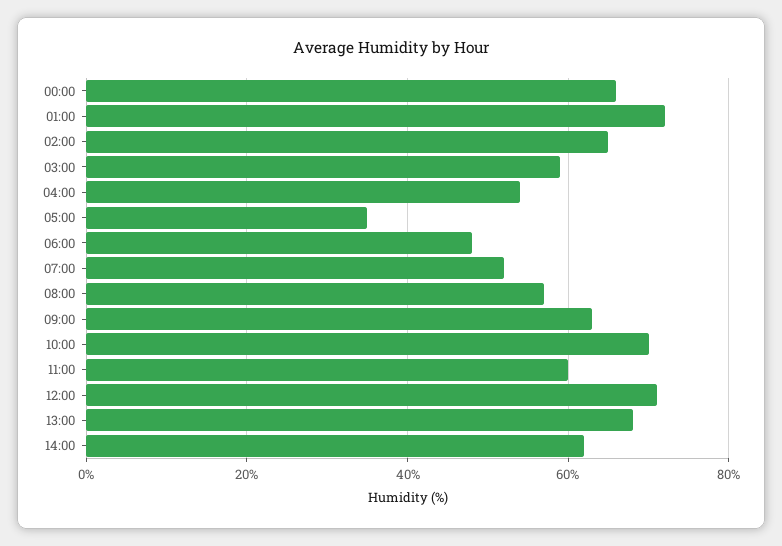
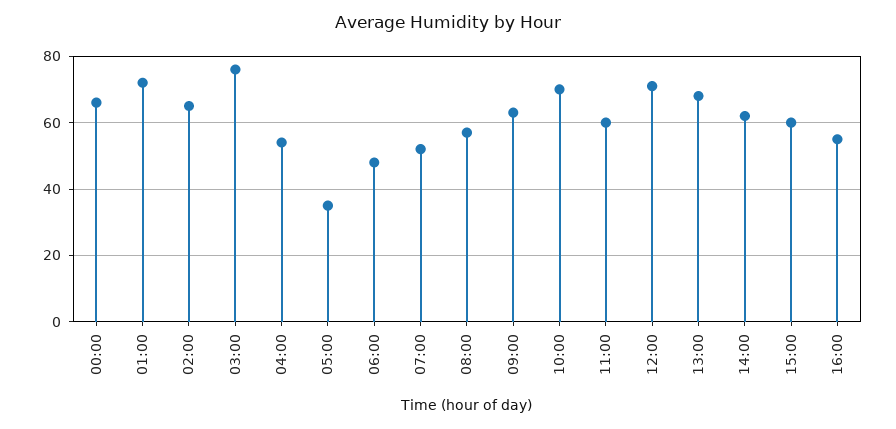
03:00: 60 -> 75
15:00: none -> 60
16:00: none -> 55

